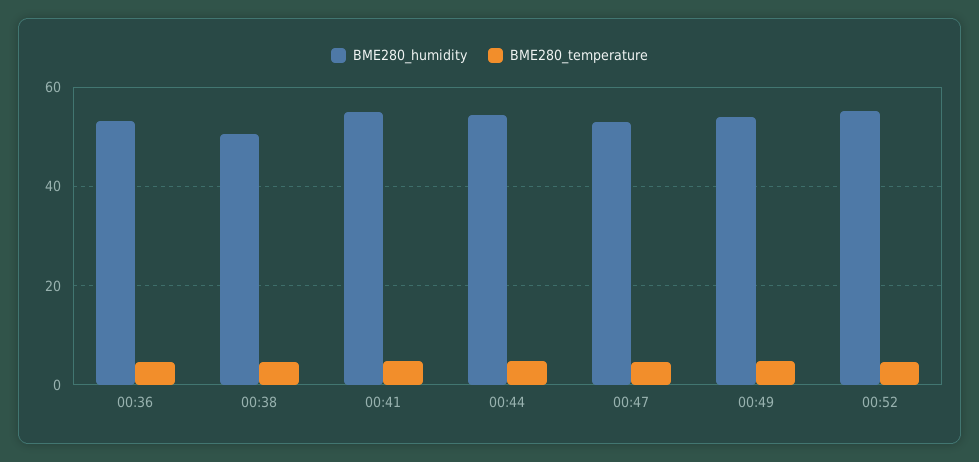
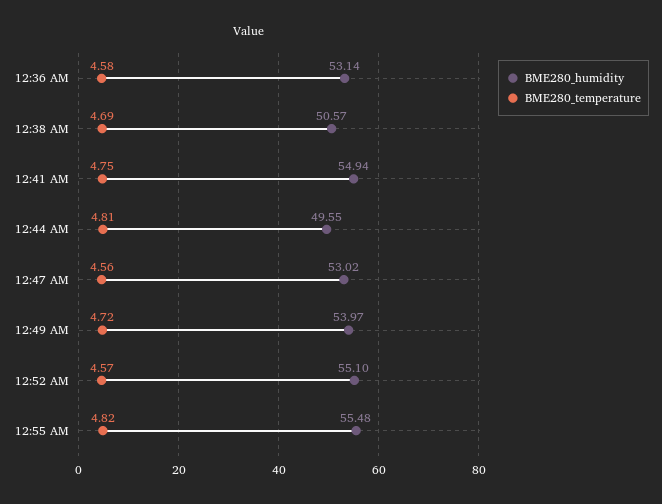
BME280_humidity, 00:44: 54 -> 49.55
BME280_humidity, 12:55 AM: none -> 55.48
BME280_temperature, 12:55 AM: none -> 4.82

